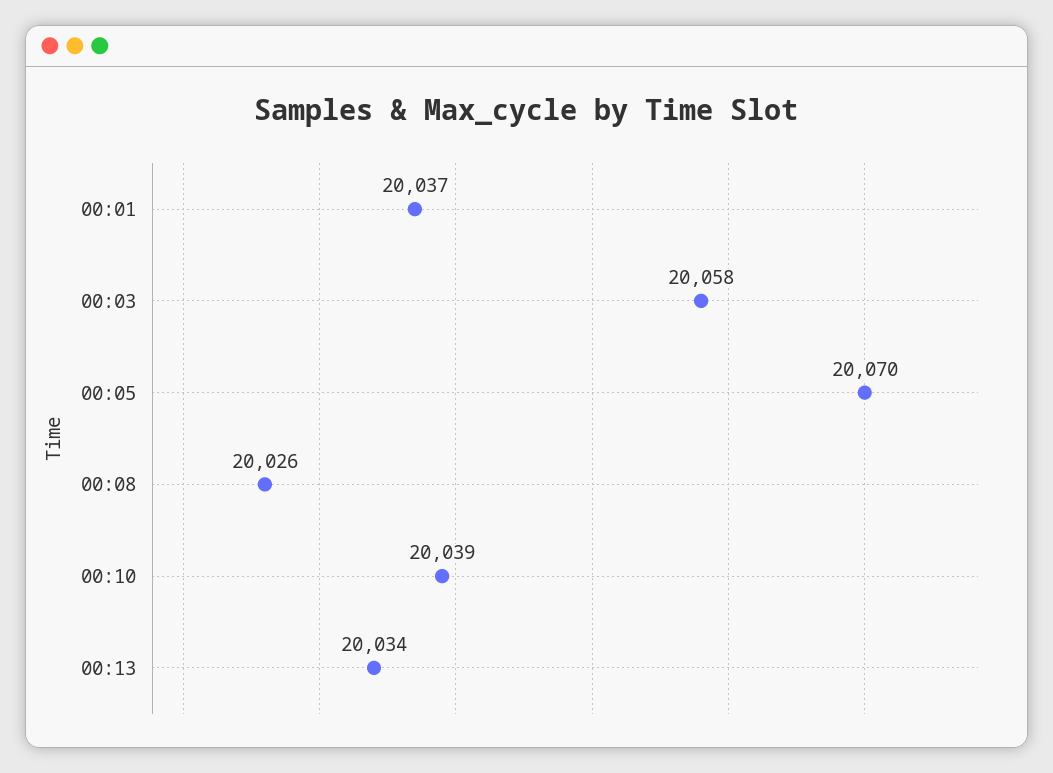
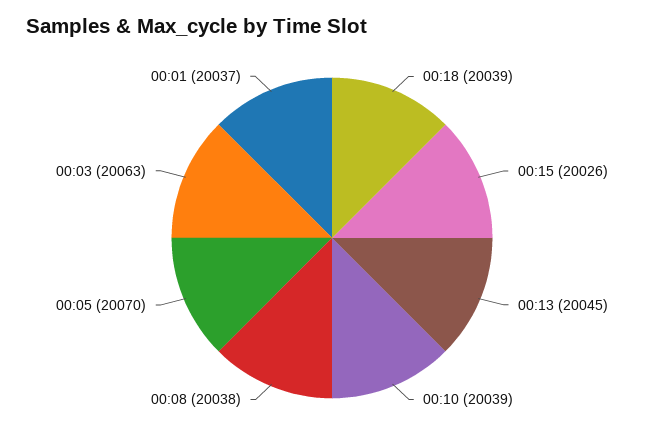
00:03: 20058 -> 20063
00:08: 20026 -> 20038
00:13: 20034 -> 20045
00:18: none -> 20039
00:15: none -> 20026

